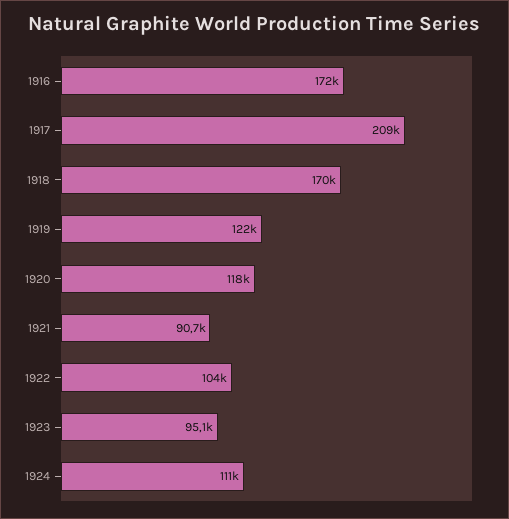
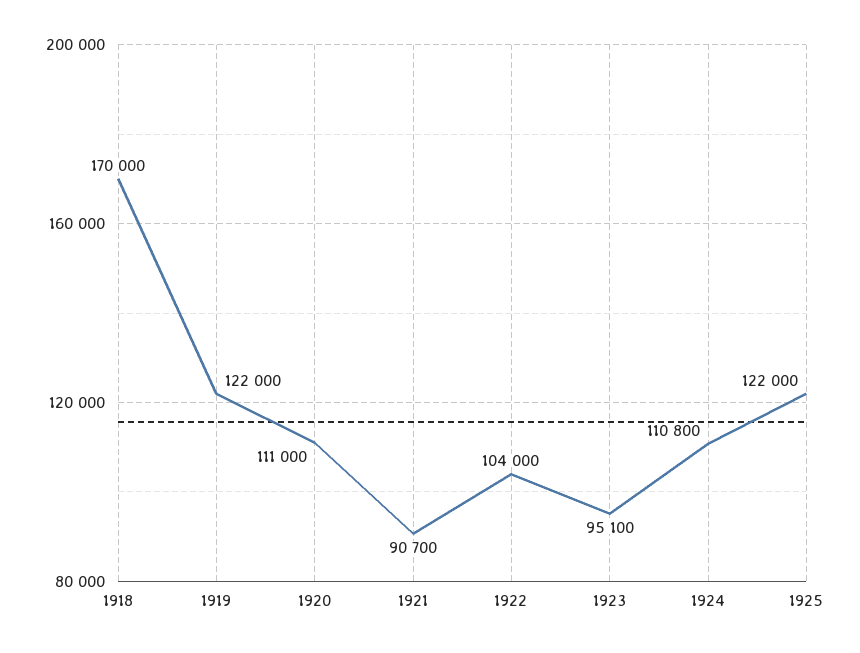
1916: 172000 -> none
1917: 209000 -> none
1920: 118000 -> 111000
1925: none -> 122000

